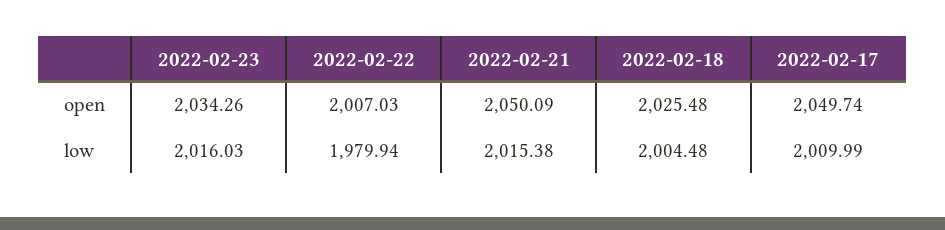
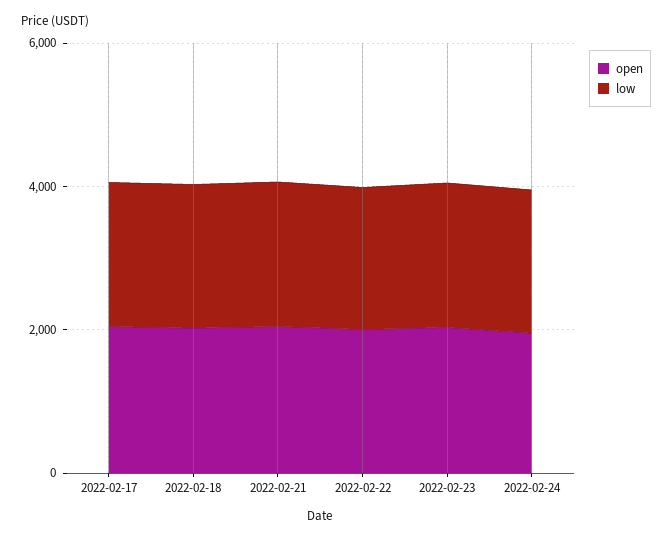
open, 2022-02-24: none -> 2000
low, 2022-02-24: none -> 2000

